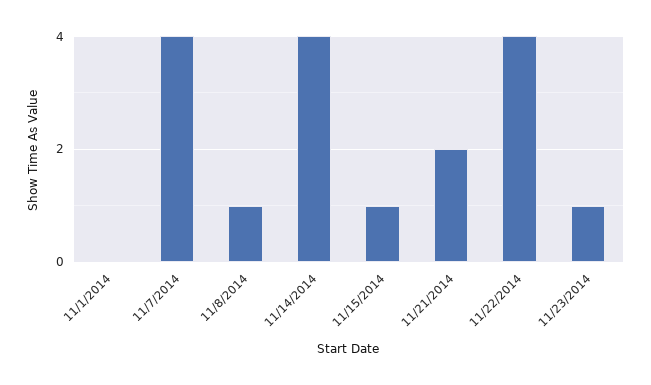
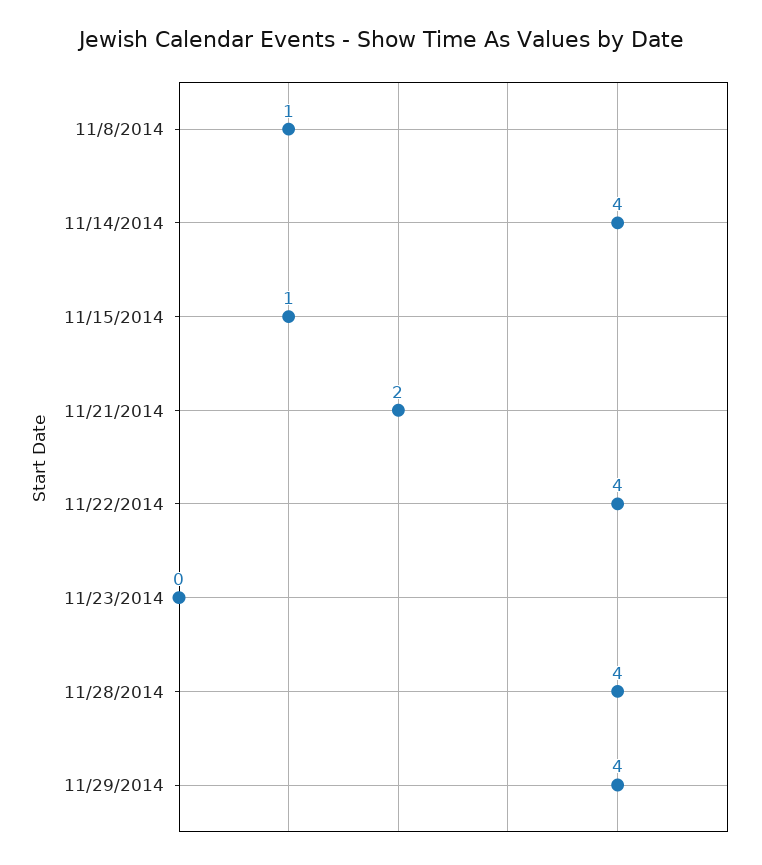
11/1/2014: 0 -> none
11/7/2014: 4 -> none
11/23/2014: 1 -> 0
11/28/2014: none -> 4
11/29/2014: none -> 4

